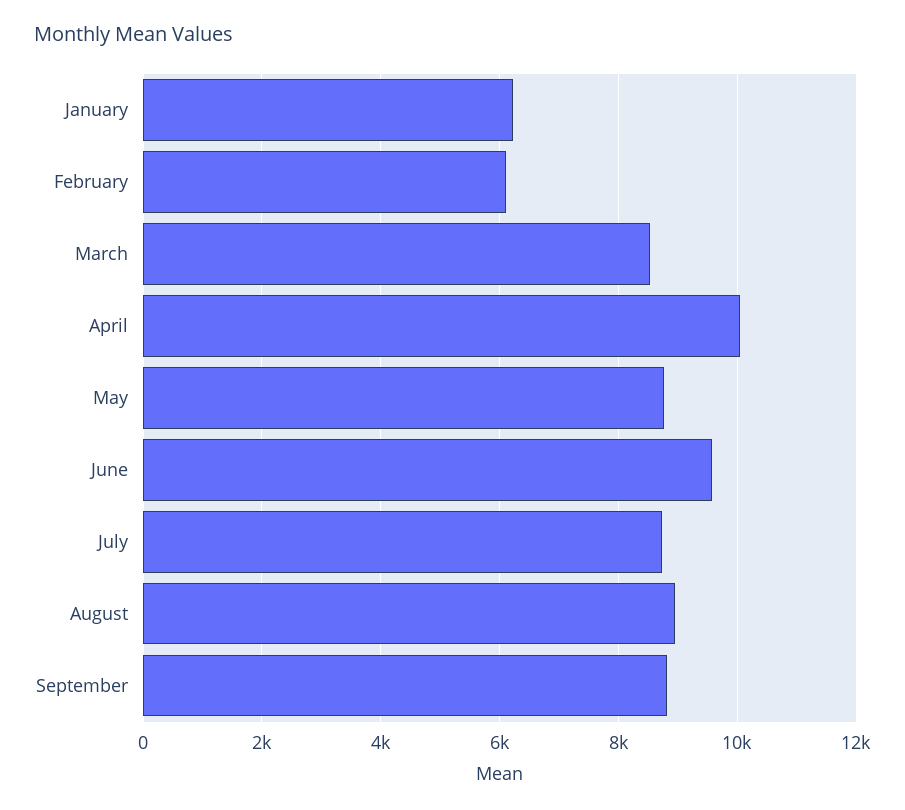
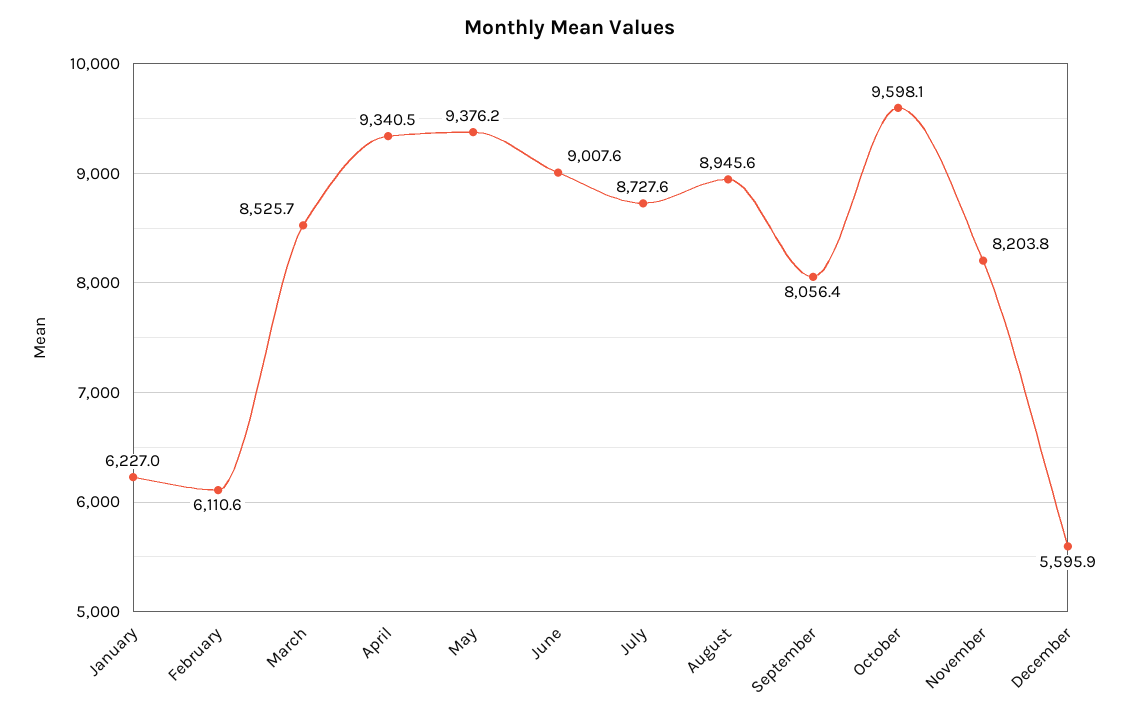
April: 10000 -> 9340.5
May: 8800 -> 9376.2
June: 9600 -> 9007.6
September: 8800 -> 8056.4
October: none -> 9598.1
November: none -> 8203.8
December: none -> 5595.9

